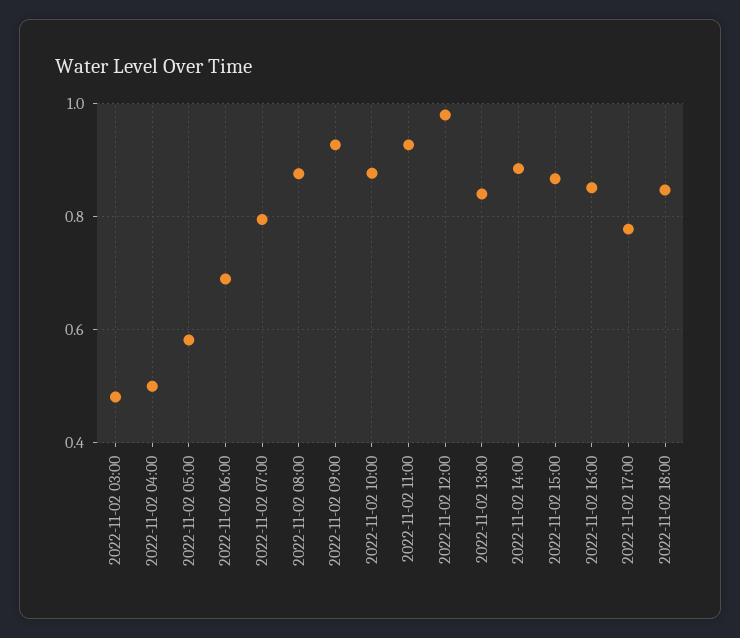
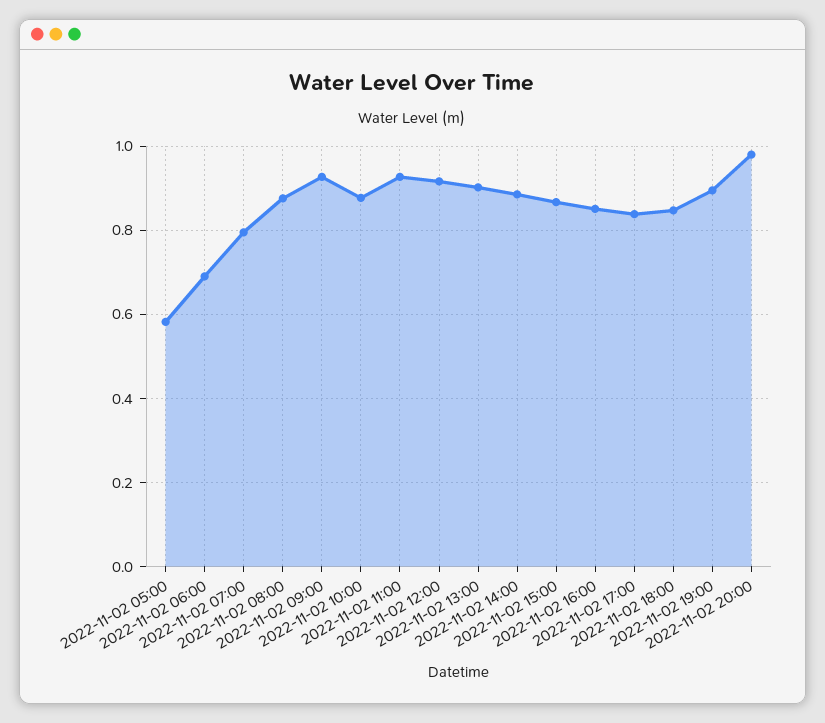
2022-11-02 03:00: 0.48 -> none
2022-11-02 04:00: 0.5 -> none
2022-11-02 12:00: 0.98 -> 0.92
2022-11-02 13:00: 0.84 -> 0.9
2022-11-02 17:00: 0.78 -> 0.84
2022-11-02 19:00: none -> 0.9
2022-11-02 20:00: none -> 0.98

